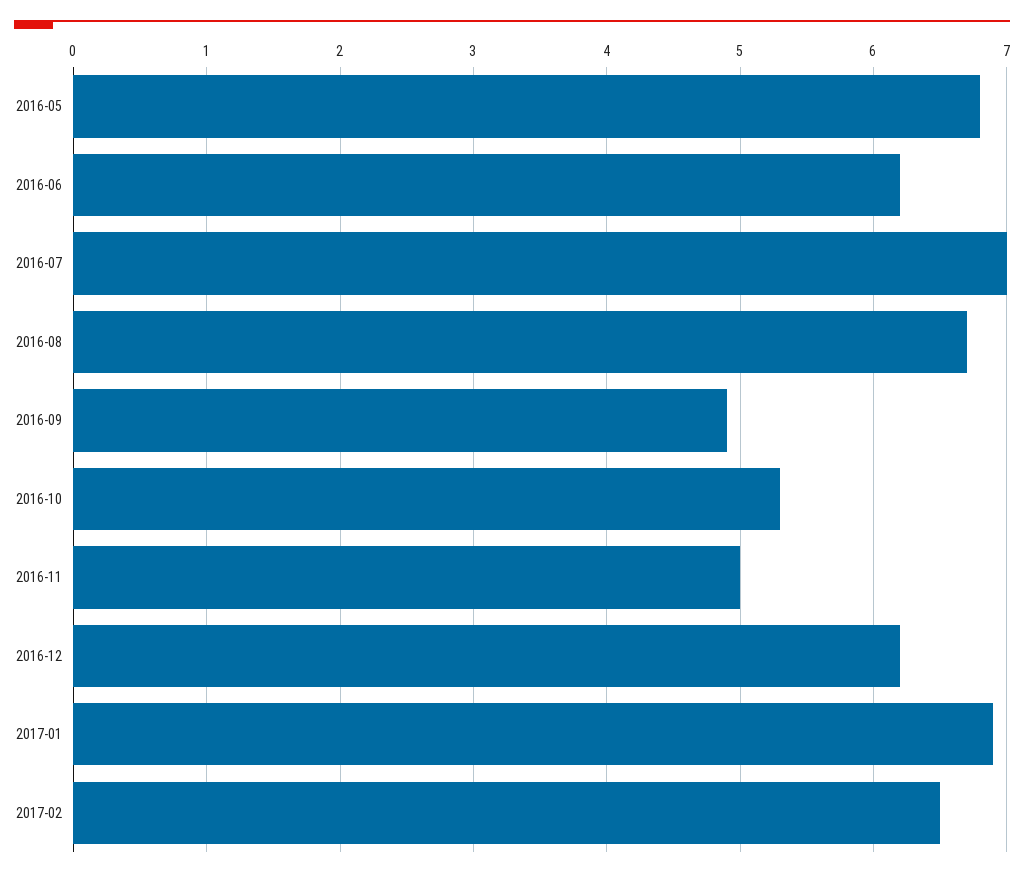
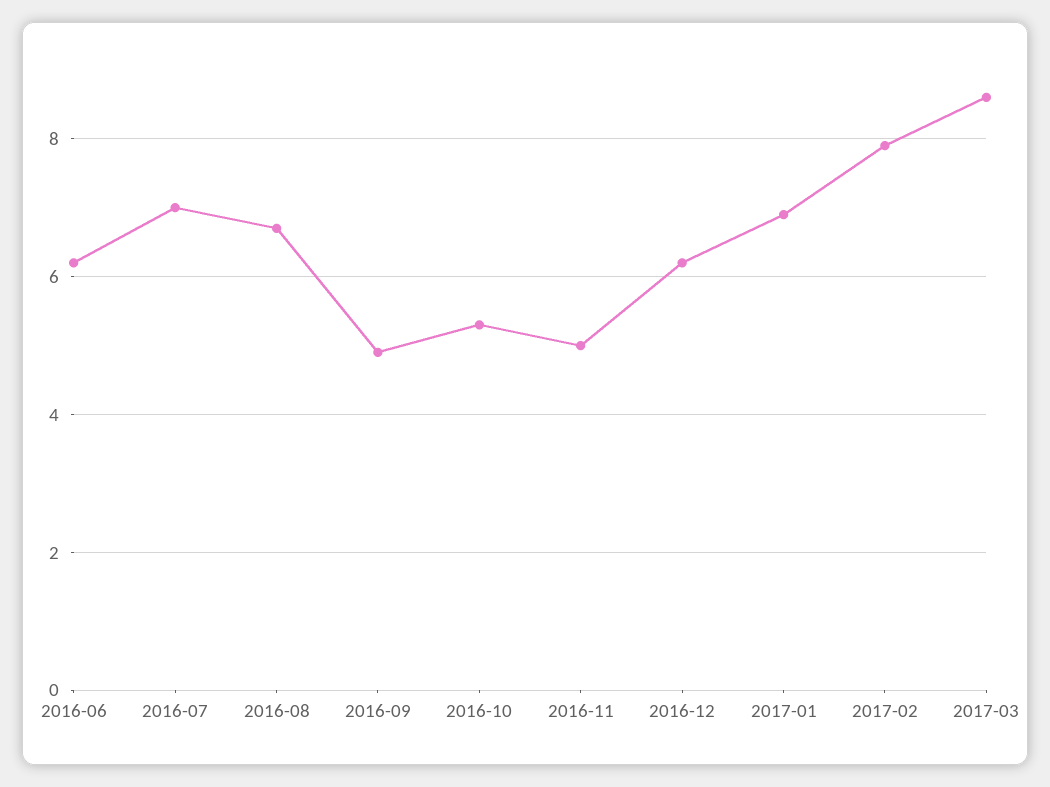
2016-05: 6.8 -> none
2017-02: 6.5 -> 8
2017-03: none -> 8.5

